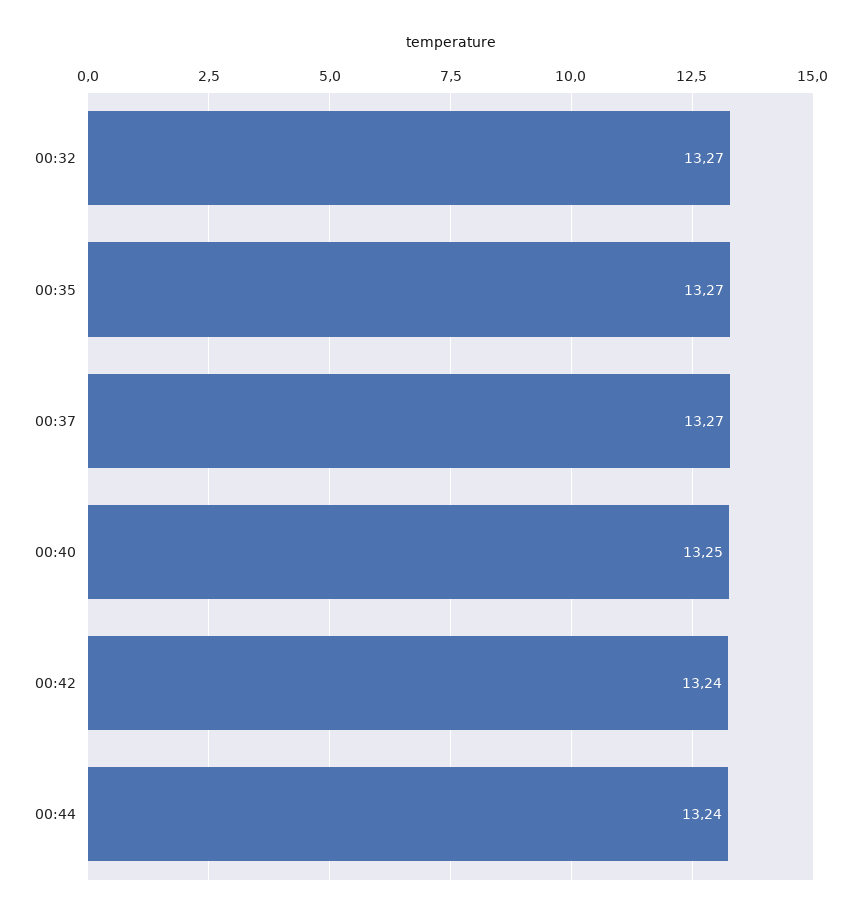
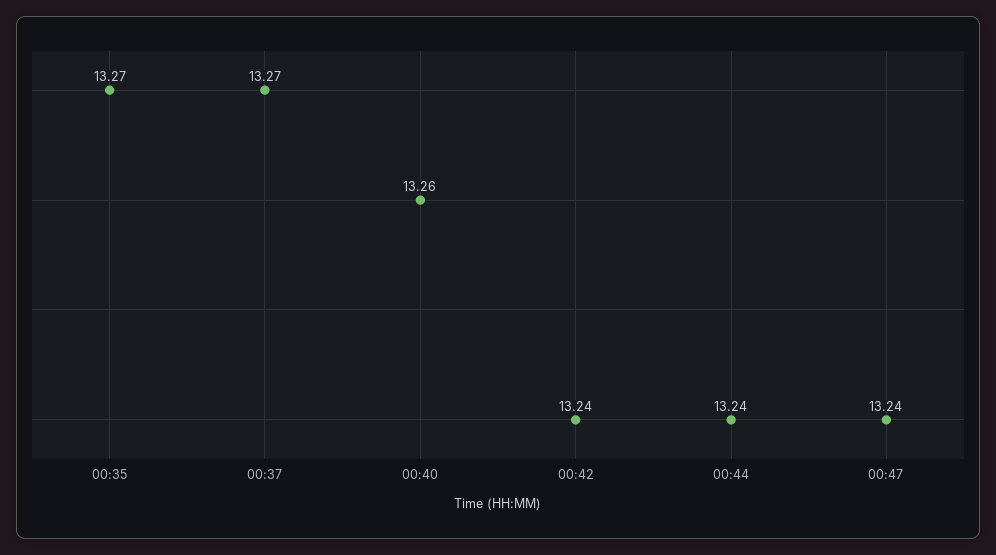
00:32: 13.27 -> none
00:40: 13.25 -> 13.26
00:47: none -> 13.24

